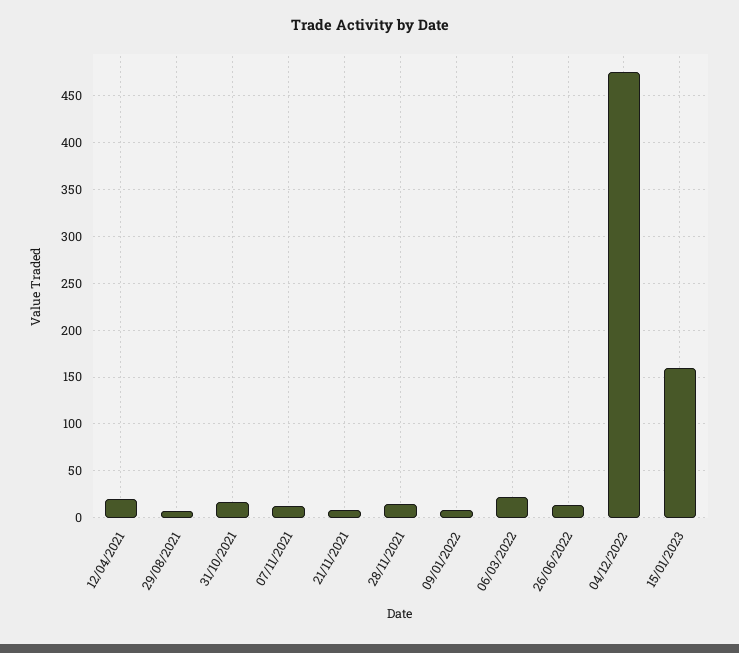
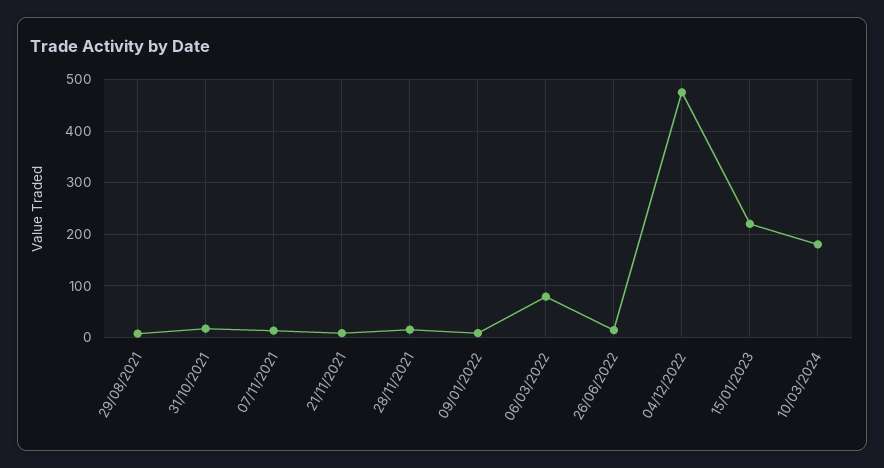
12/04/2021: 20 -> none
06/03/2022: 20 -> 80
15/01/2023: 160 -> 220
10/03/2024: none -> 180

